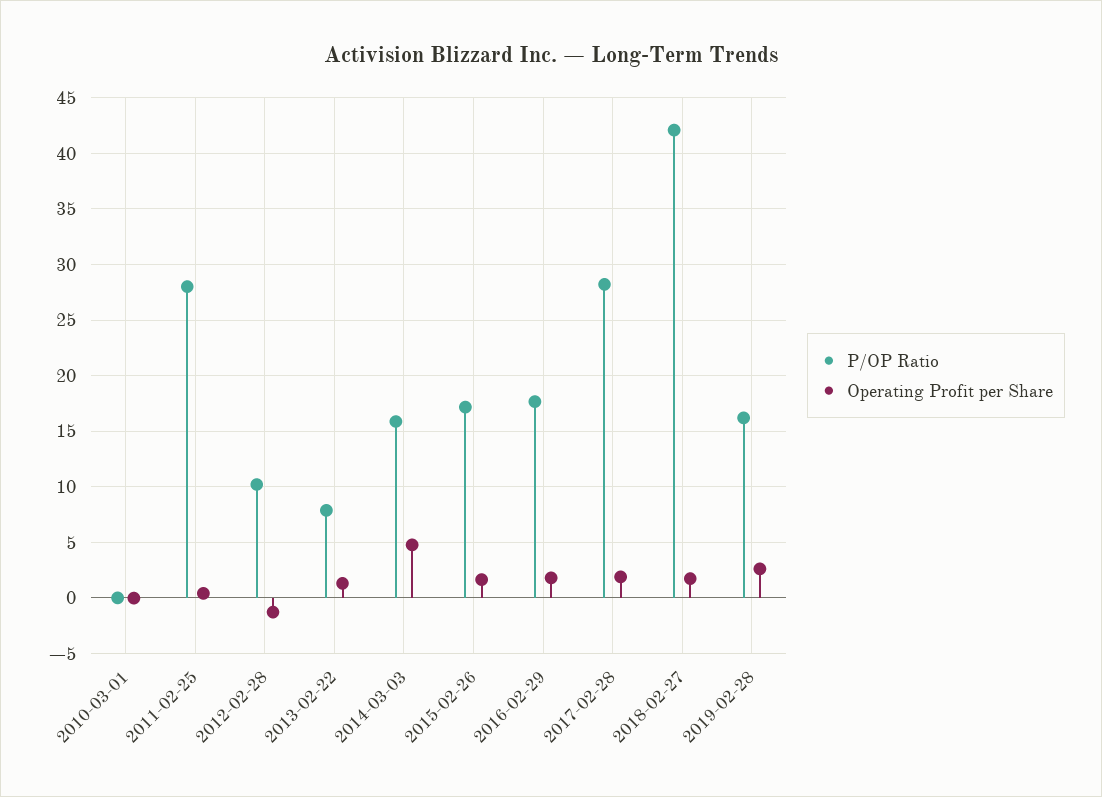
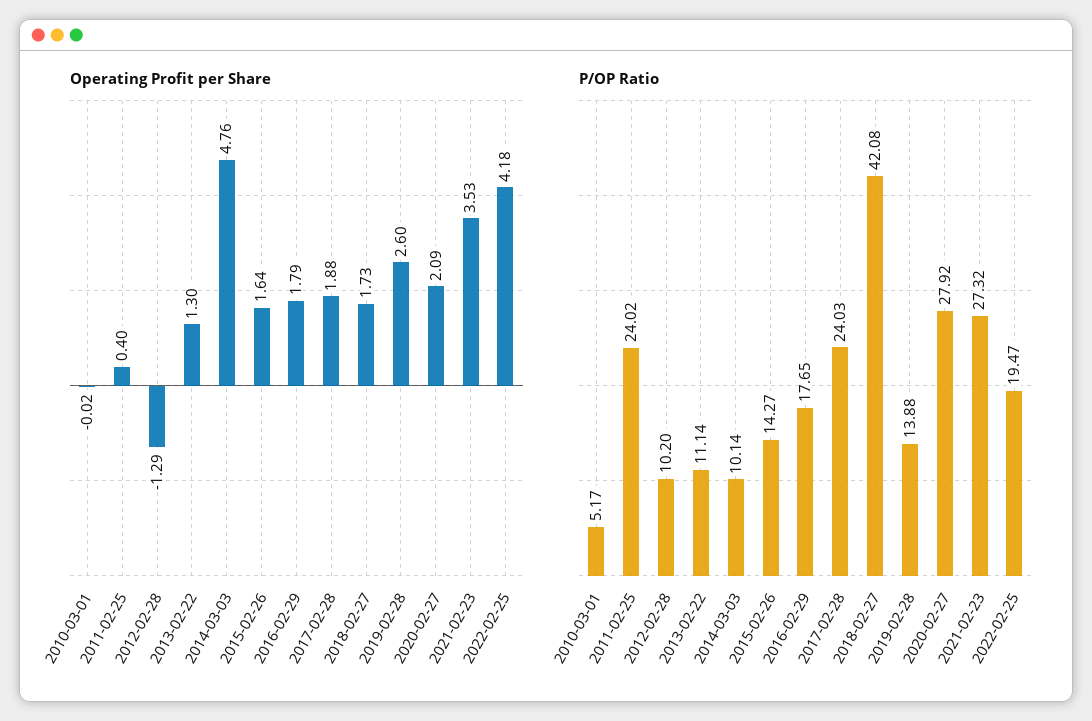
P/OP Ratio, 2010-03-01: 0 -> 5.17
P/OP Ratio, 2011-02-25: 28 -> 24.02
P/OP Ratio, 2013-02-22: 8 -> 11.14
P/OP Ratio, 2014-03-03: 16 -> 10.14
P/OP Ratio, 2015-02-26: 17 -> 14.27
P/OP Ratio, 2017-02-28: 28 -> 24.03
P/OP Ratio, 2019-02-28: 16 -> 13.88
Operating Profit per Share, 2020-02-27: none -> 2.09
Operating Profit per Share, 2021-02-23: none -> 3.53
Operating Profit per Share, 2022-02-25: none -> 4.18
P/OP Ratio, 2020-02-27: none -> 27.92
P/OP Ratio, 2021-02-23: none -> 27.32
P/OP Ratio, 2022-02-25: none -> 19.47

